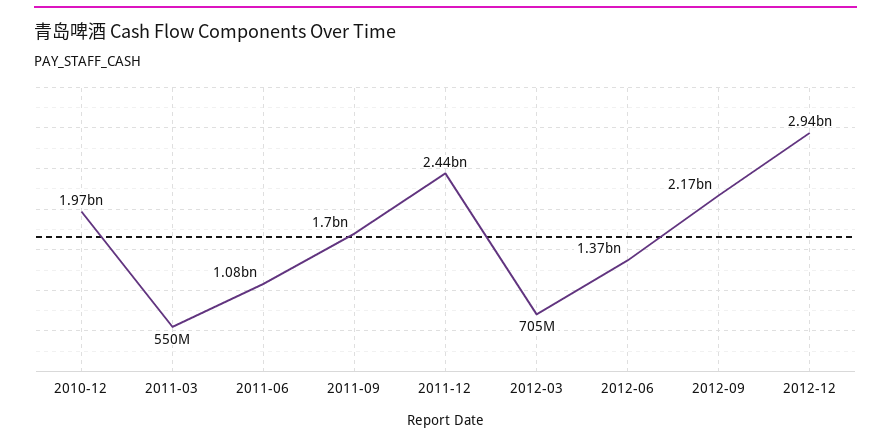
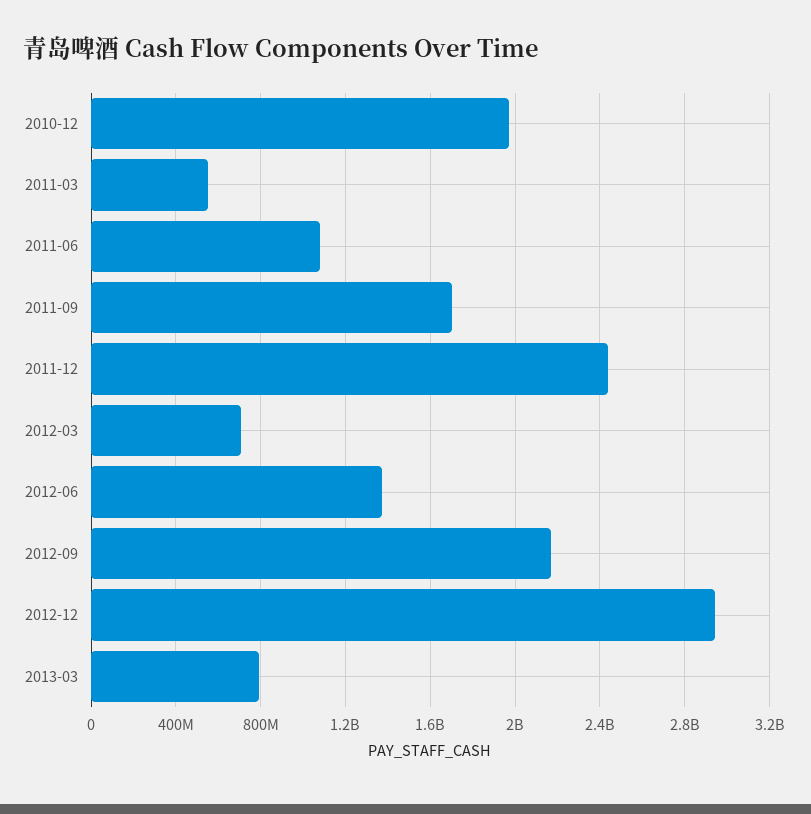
2013-03: none -> 800000000

